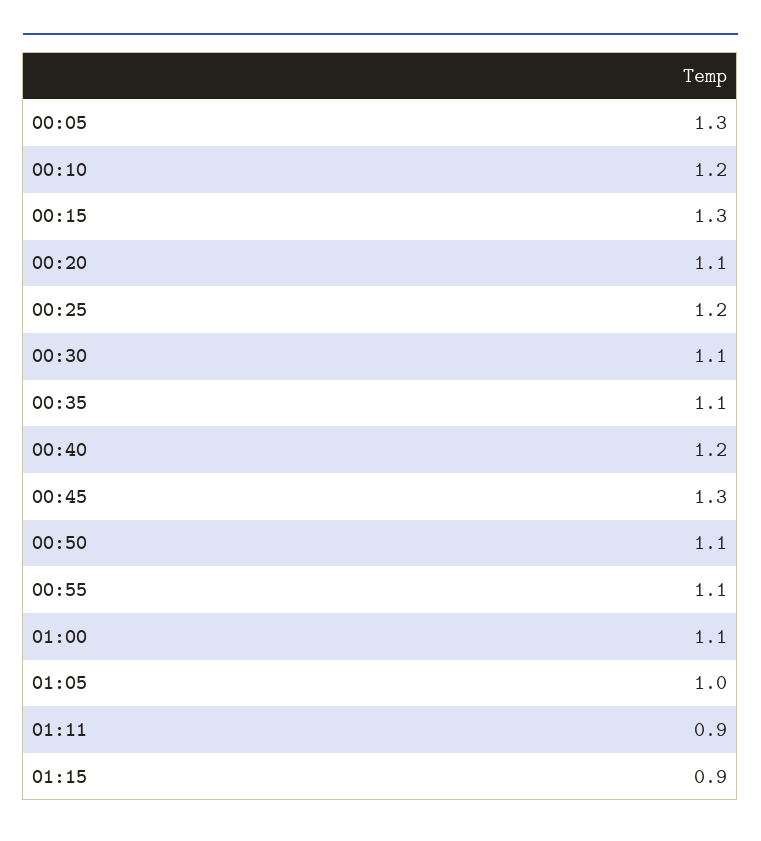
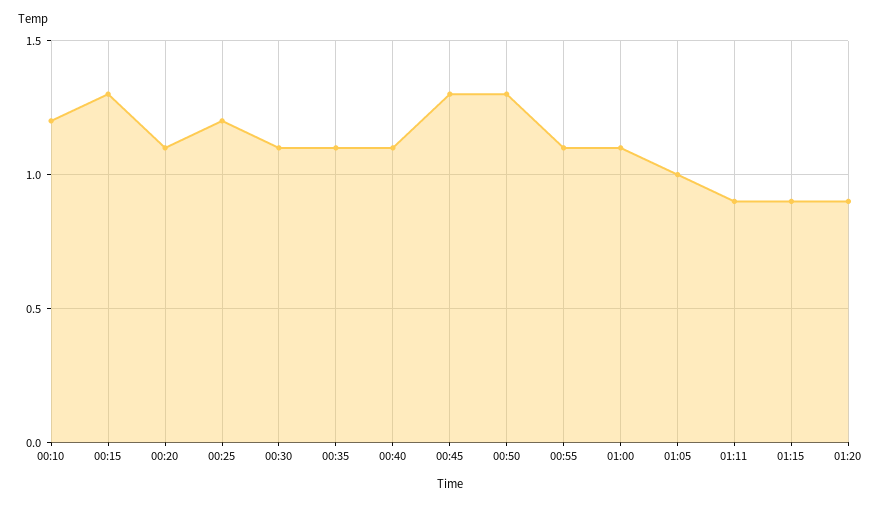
00:05: 1.3 -> none
00:40: 1.2 -> 1.1
00:50: 1.1 -> 1.3
01:20: none -> 0.9

